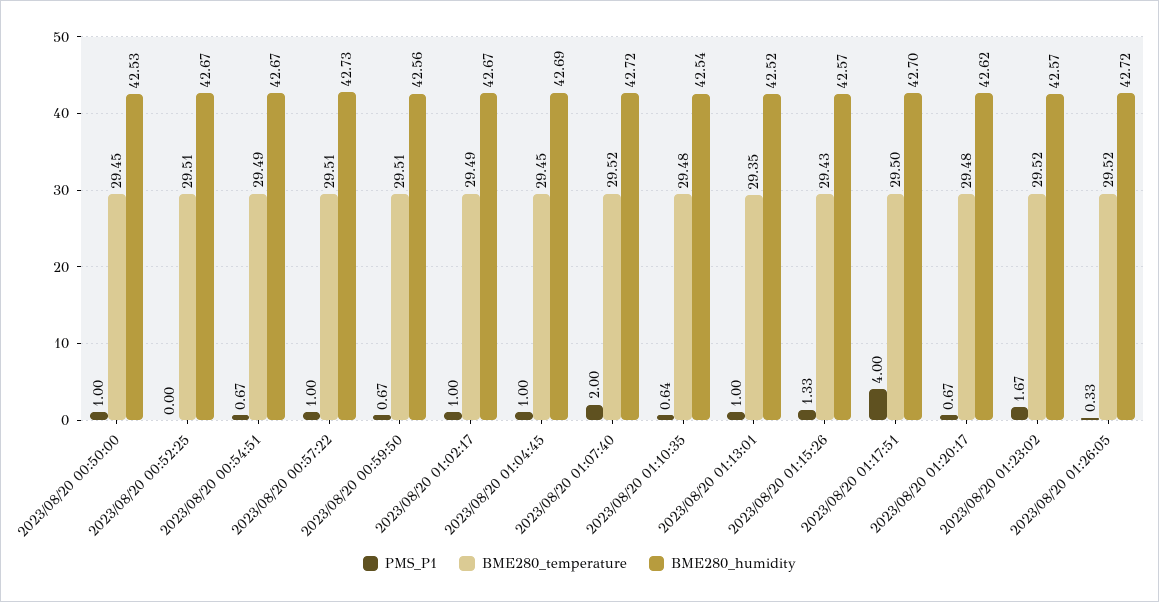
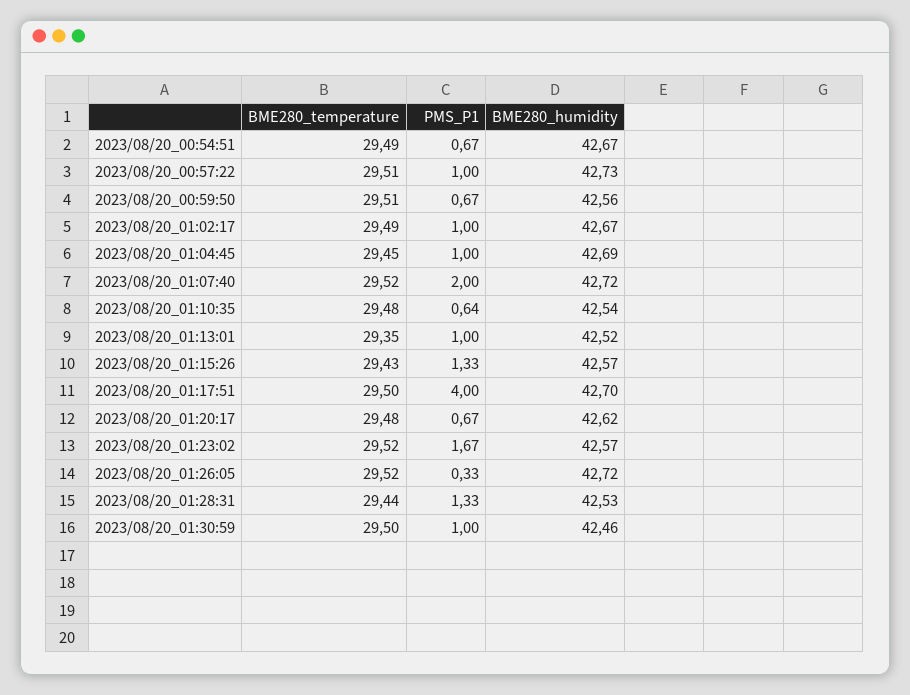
PMS_P1, 2023/08/20 00:50:00: 1 -> none
BME280_temperature, 2023/08/20 00:50:00: 29.45 -> none
BME280_humidity, 2023/08/20 00:50:00: 42.53 -> none
PMS_P1, 2023/08/20 00:52:25: 0 -> none
BME280_temperature, 2023/08/20 00:52:25: 29.51 -> none
BME280_humidity, 2023/08/20 00:52:25: 42.67 -> none
BME280_temperature, 2023/08/20_01:28:31: none -> 29.44
PMS_P1, 2023/08/20_01:28:31: none -> 1.33
BME280_humidity, 2023/08/20_01:28:31: none -> 42.53
BME280_temperature, 2023/08/20_01:30:59: none -> 29.5
PMS_P1, 2023/08/20_01:30:59: none -> 1
BME280_humidity, 2023/08/20_01:30:59: none -> 42.46

